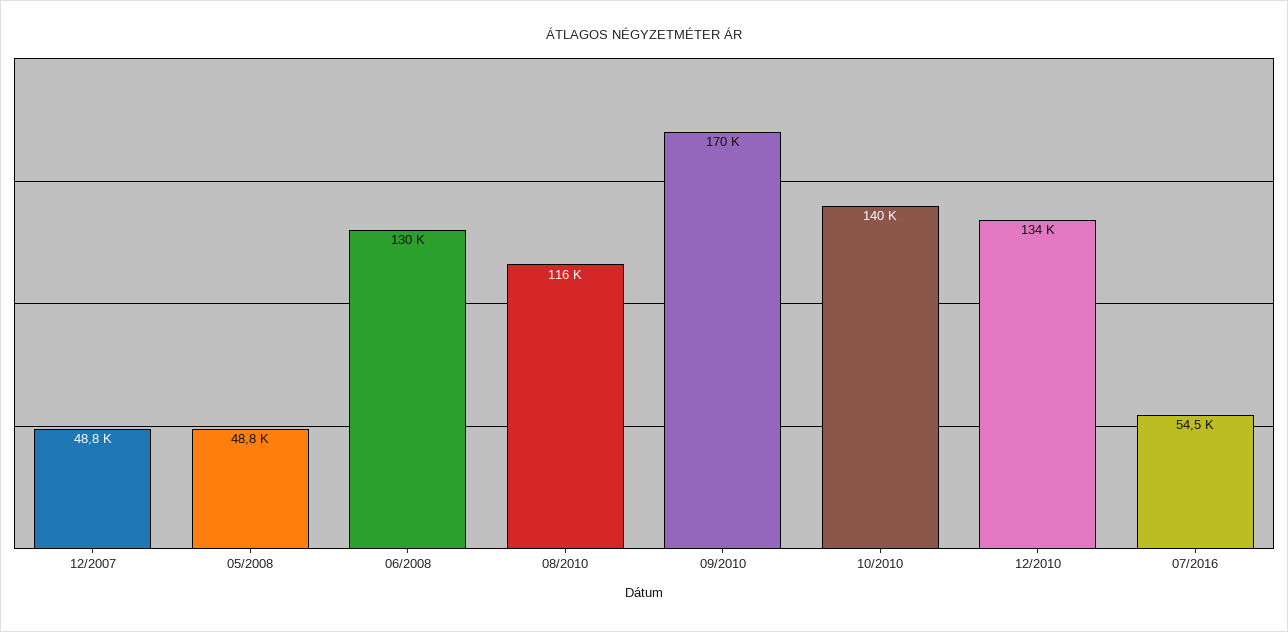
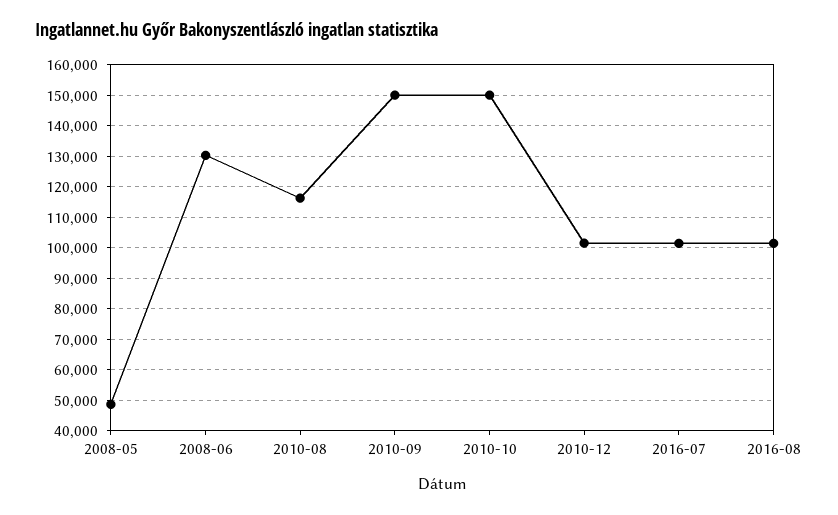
12/2007: 48800 -> none
09/2010: 170000 -> 150000
10/2010: 140000 -> 150000
12/2010: 134000 -> 102000
07/2016: 54500 -> 102000
2016-08: none -> 102000

